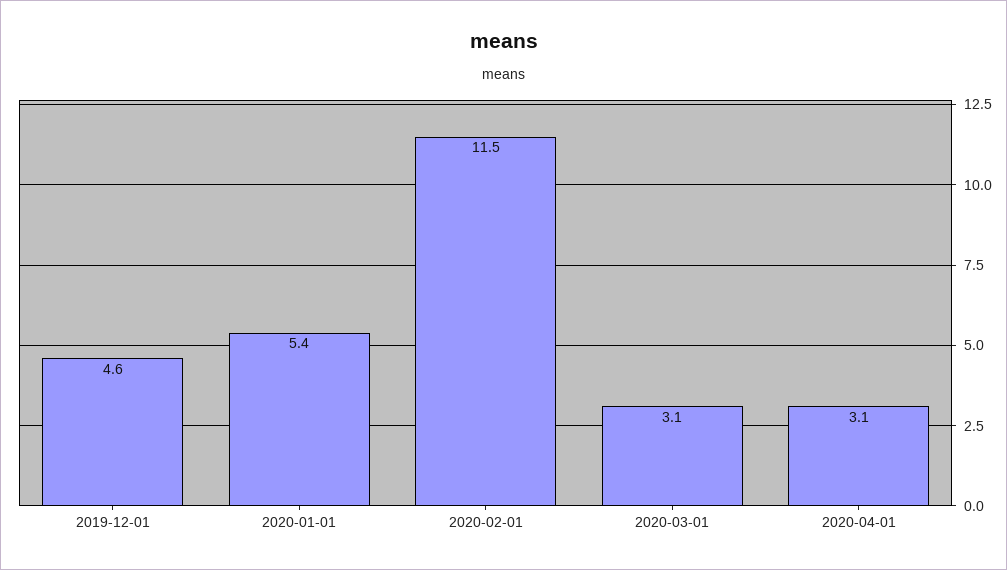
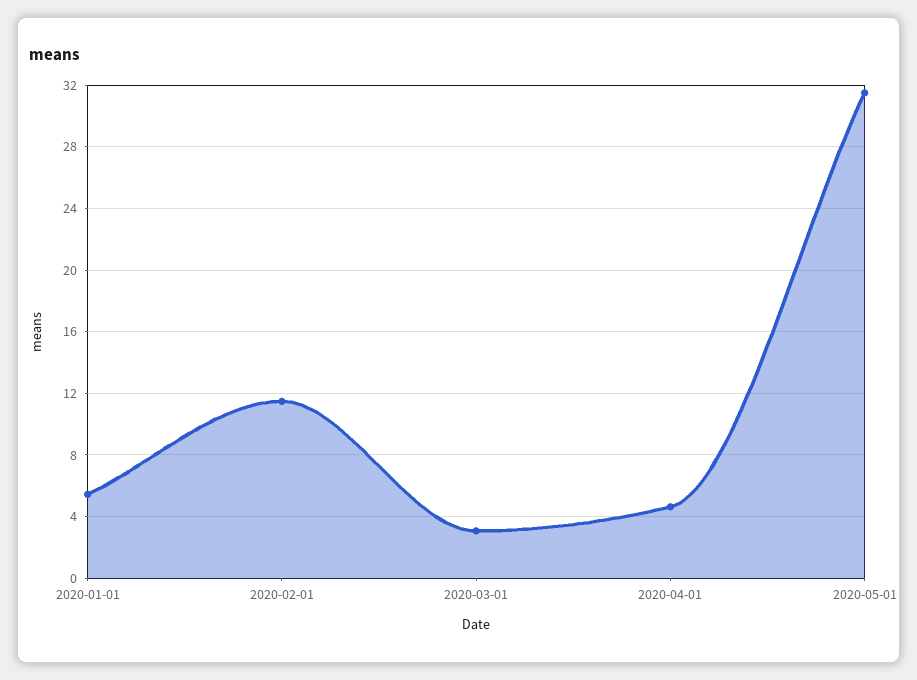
2019-12-01: 4.6 -> none
2020-04-01: 3.1 -> 4.5
2020-05-01: none -> 31.5

